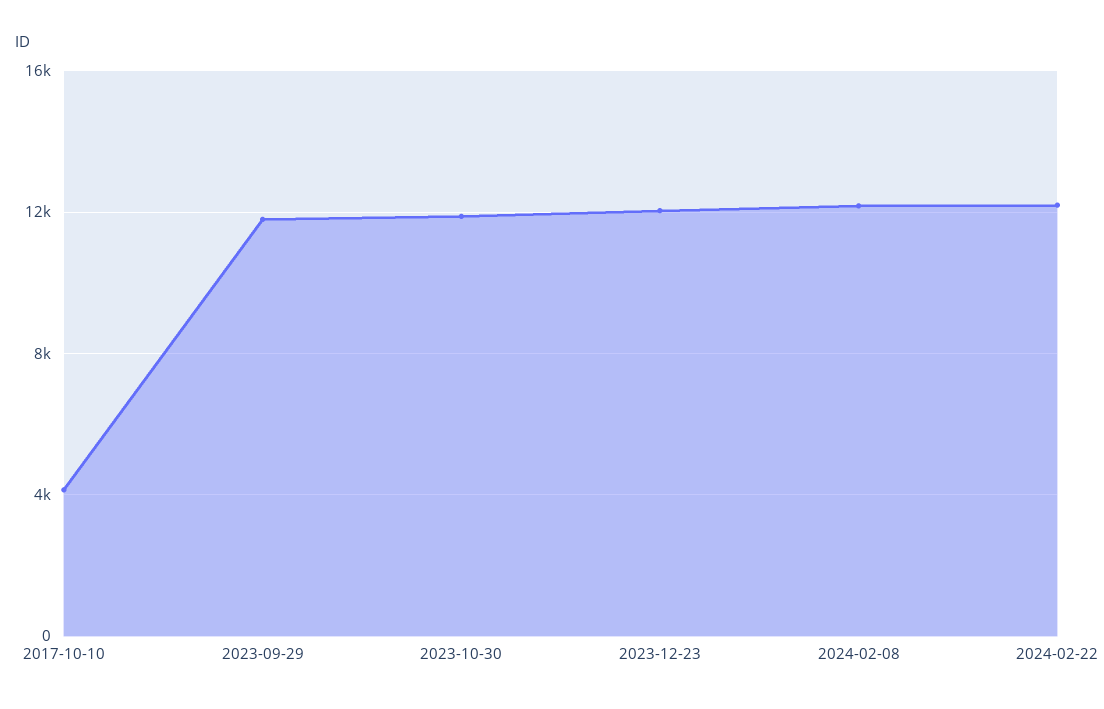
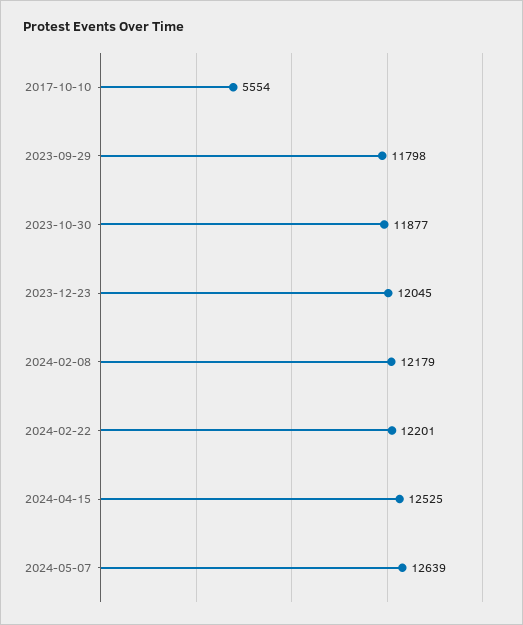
2017-10-10: 4000 -> 5554
2024-04-15: none -> 12525
2024-05-07: none -> 12639

